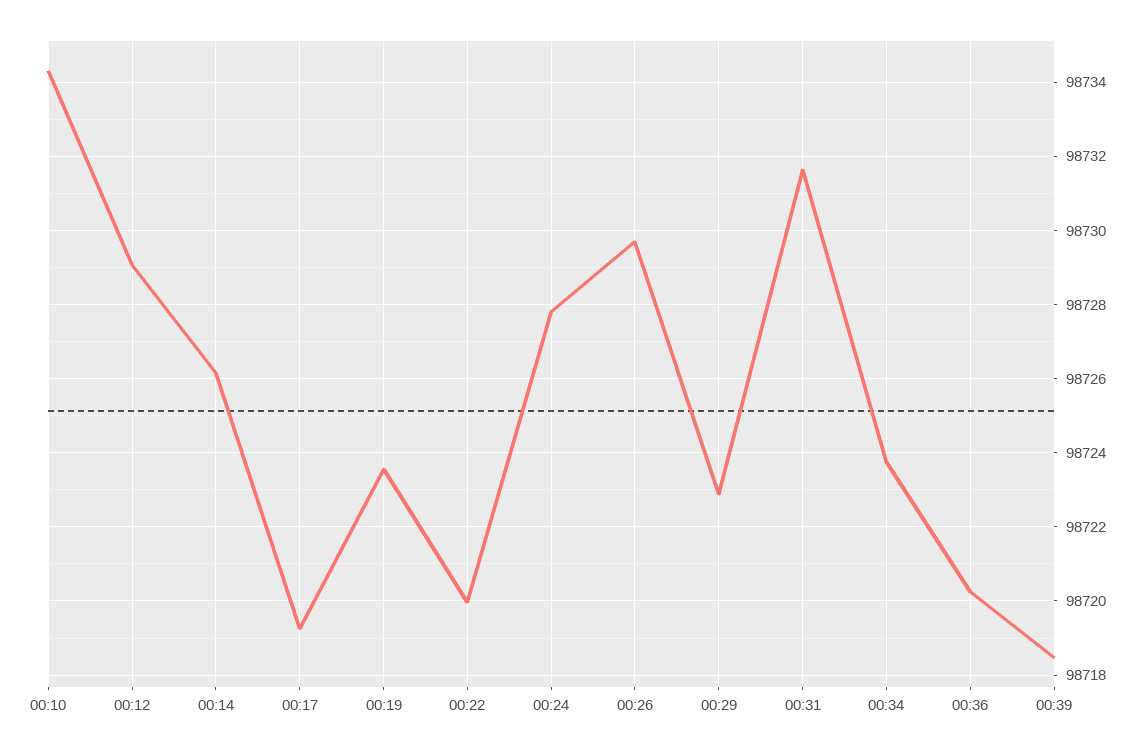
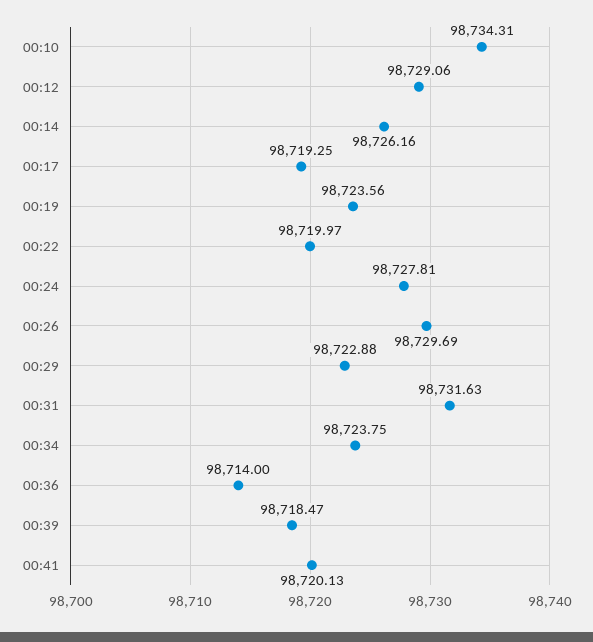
00:36: 98720.2 -> 98714
00:41: none -> 98720.13

